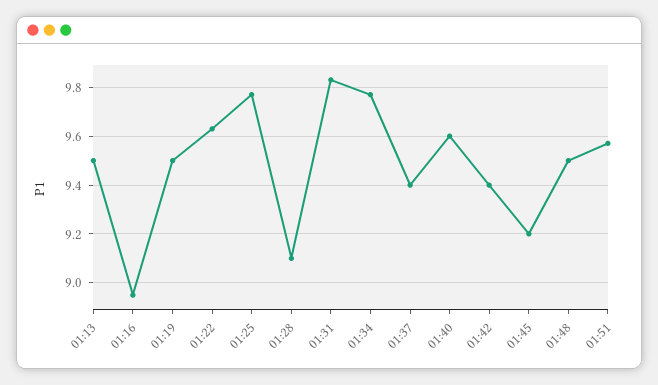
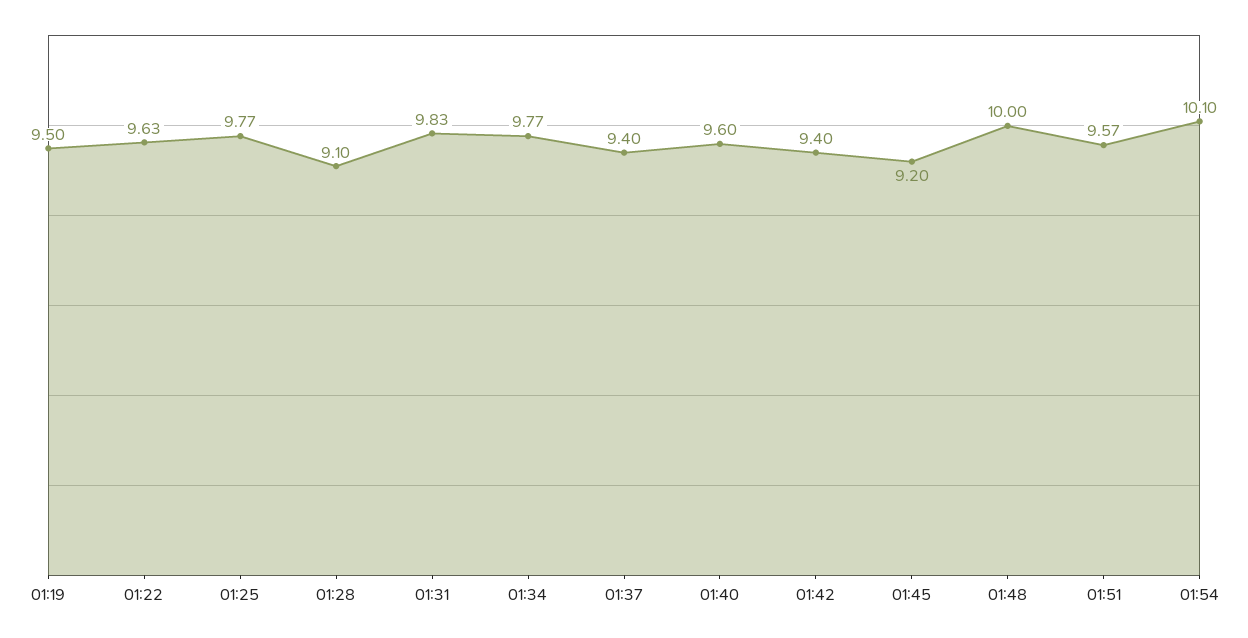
01:13: 9.5 -> none
01:16: 8.95 -> none
01:48: 9.5 -> 10
01:54: none -> 10.1

